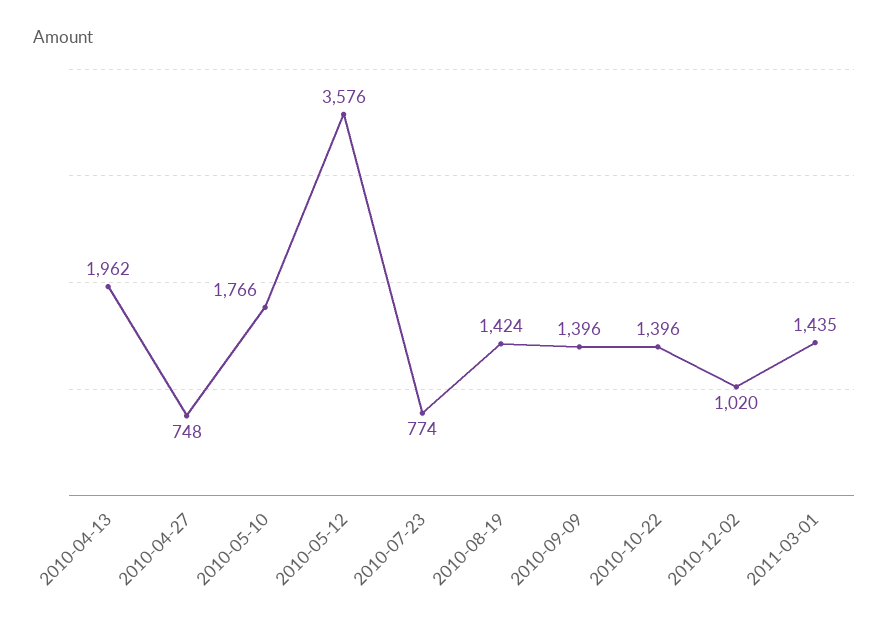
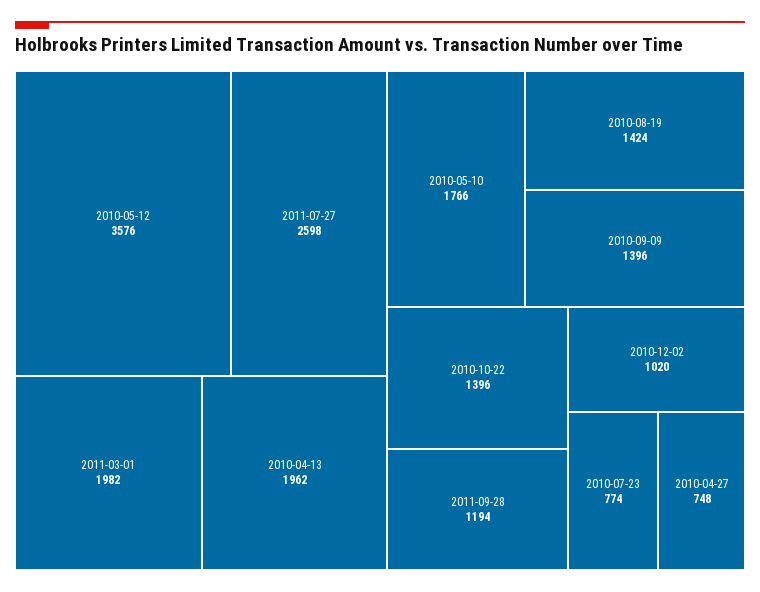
2011-03-01: 1435 -> 1982
2011-07-27: none -> 2598
2011-09-28: none -> 1194

